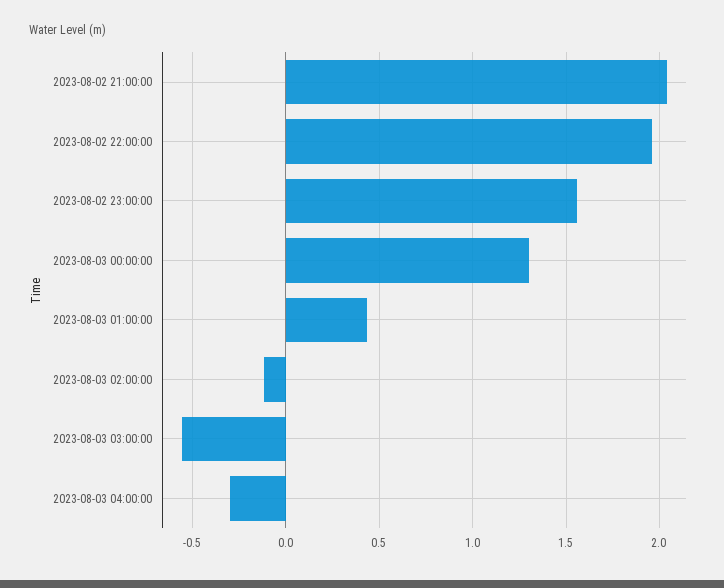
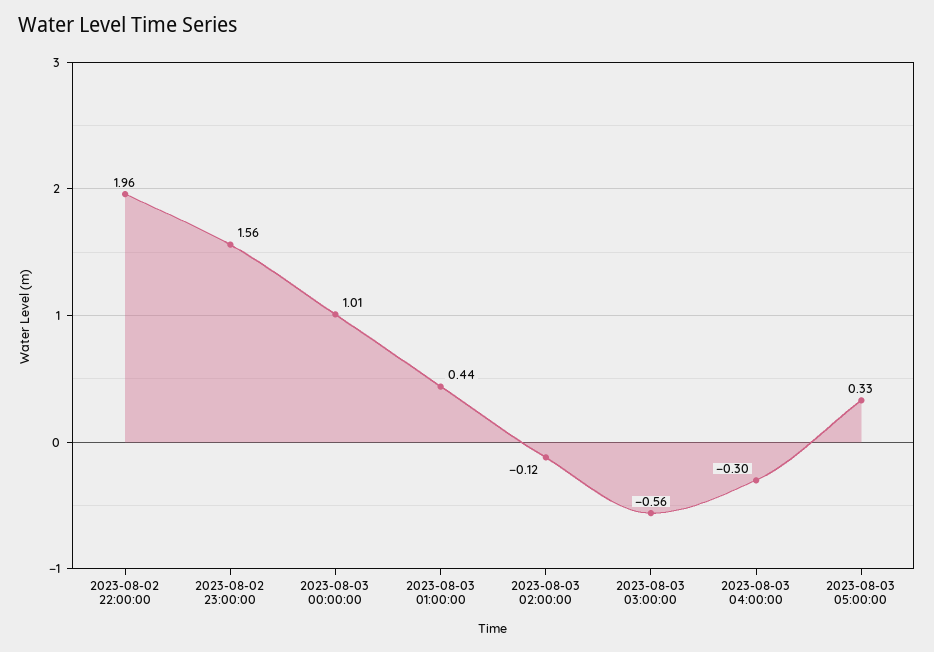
2023-08-02 21:00:00: 2.05 -> none
2023-08-03 00:00:00: 1.3 -> 1.01
2023-08-03 05:00:00: none -> 0.33

